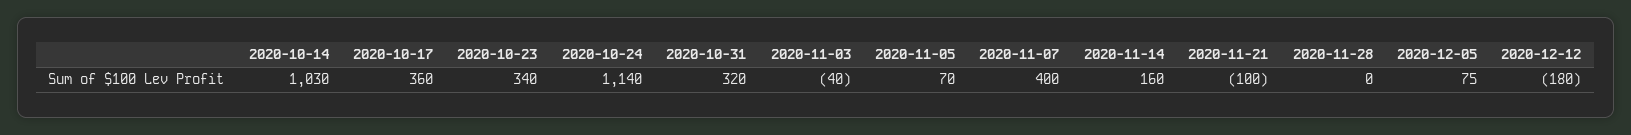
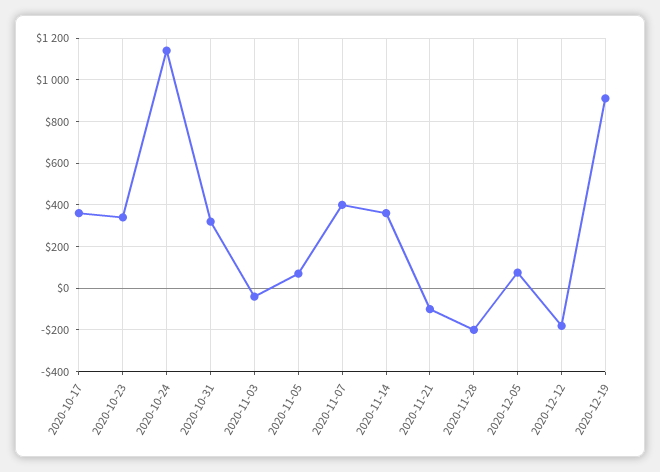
2020-10-14: 1030 -> none
2020-11-14: 160 -> 350
2020-11-28: 0 -> -200
2020-12-19: none -> 900

